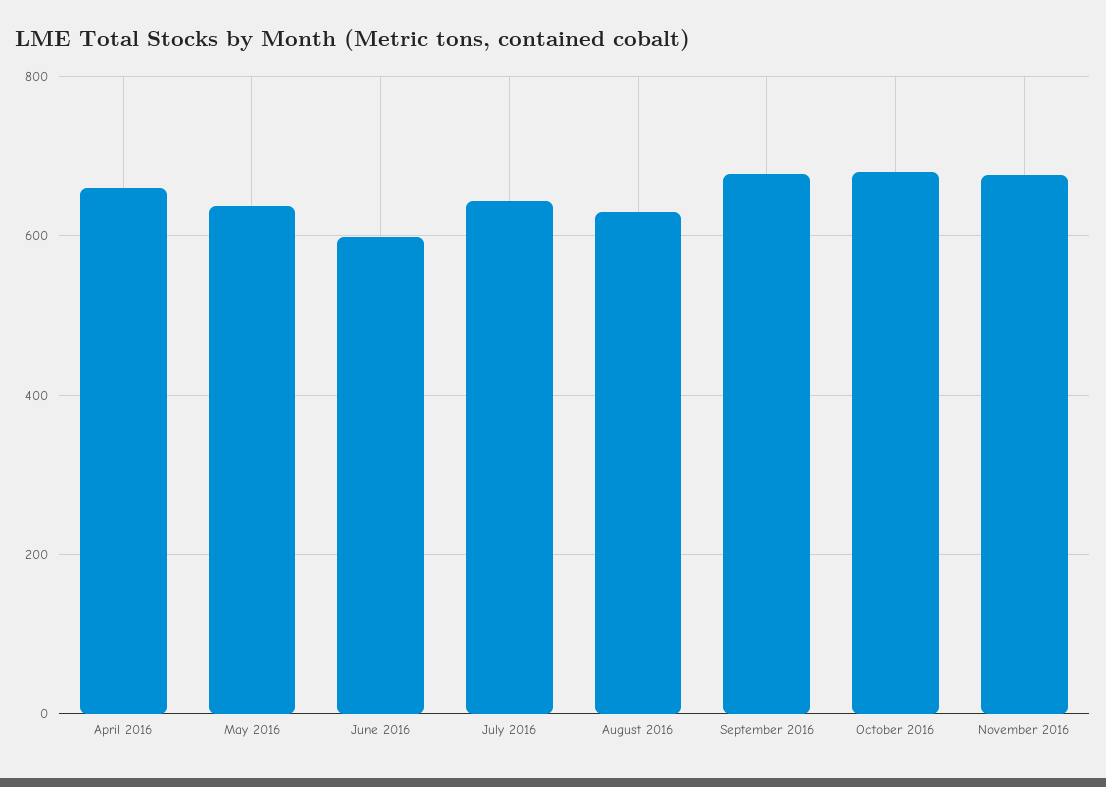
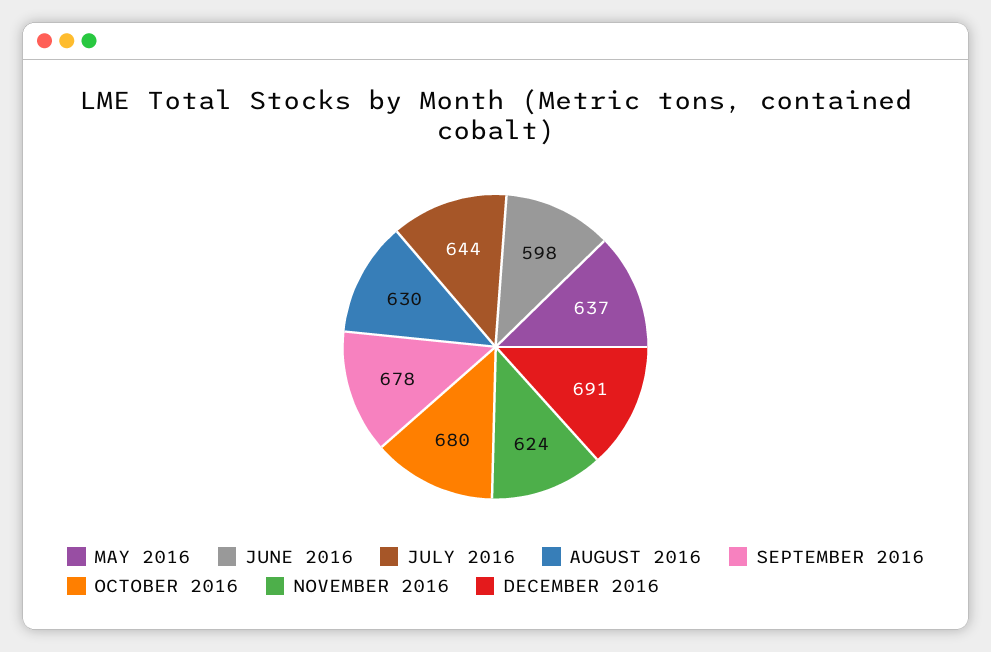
April 2016: 660 -> none
November 2016: 680 -> 624
DECEMBER 2016: none -> 691

